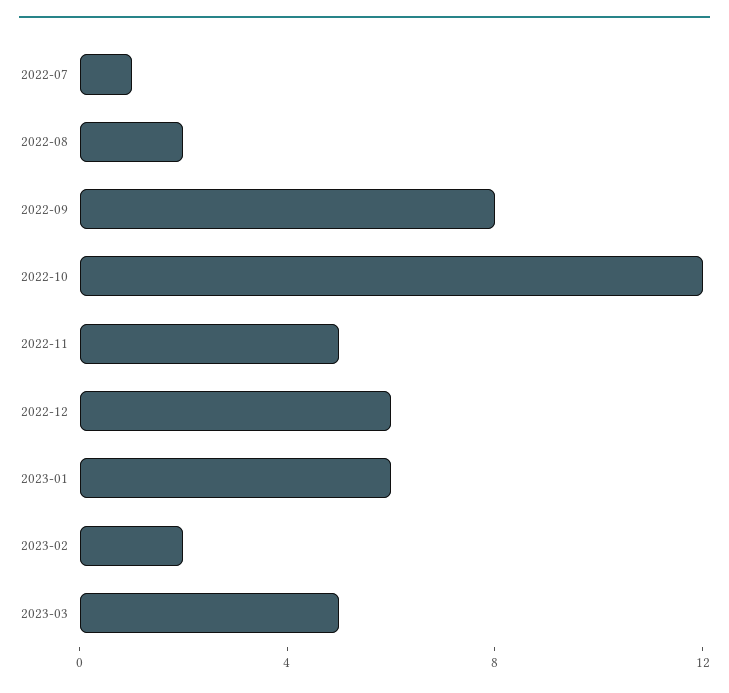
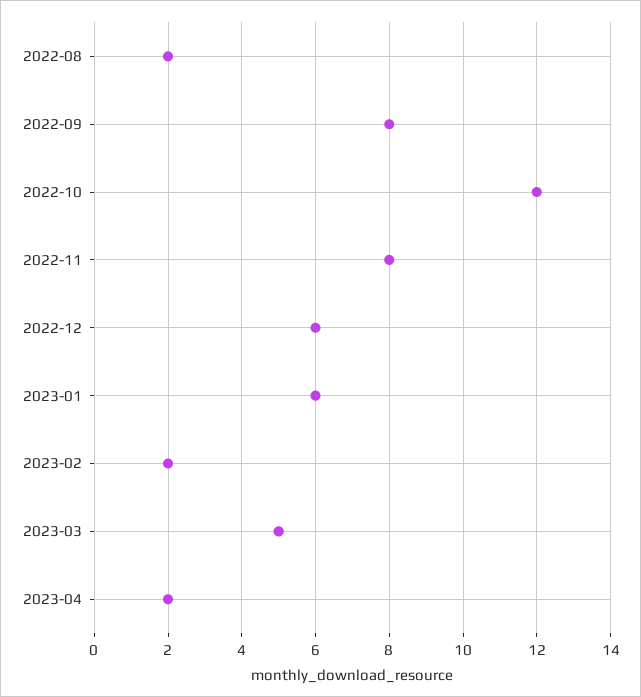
2022-07: 1 -> none
2022-11: 5 -> 8
2023-04: none -> 2

